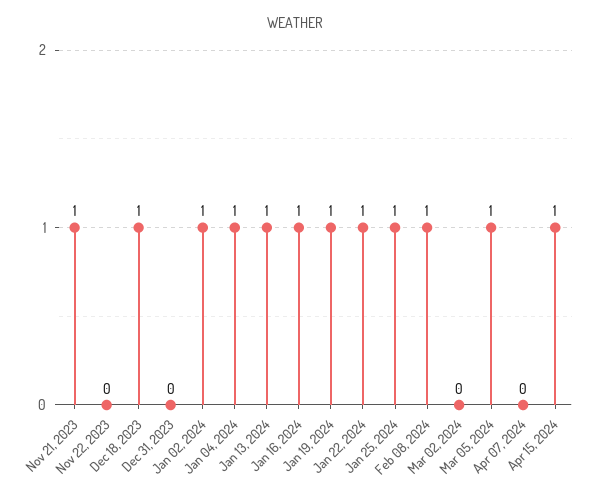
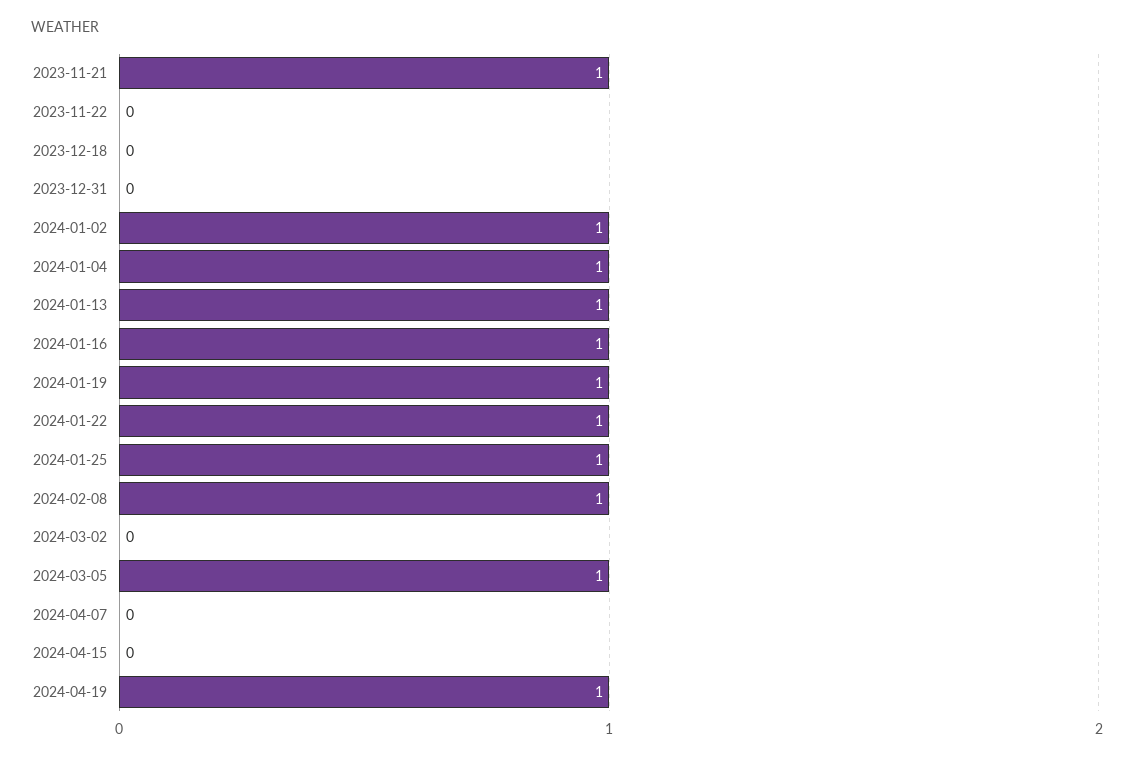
Dec 18, 2023: 1 -> 0
Apr 15, 2024: 1 -> 0
2024-04-19: none -> 1

